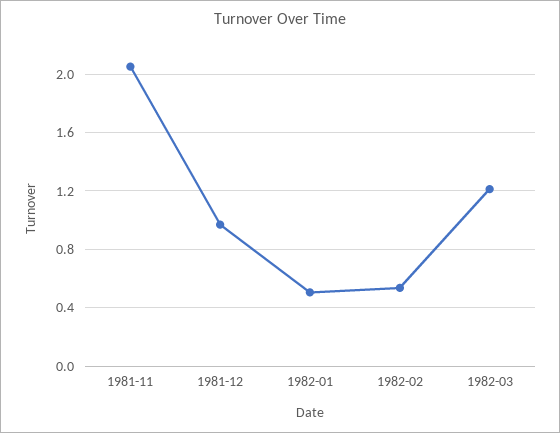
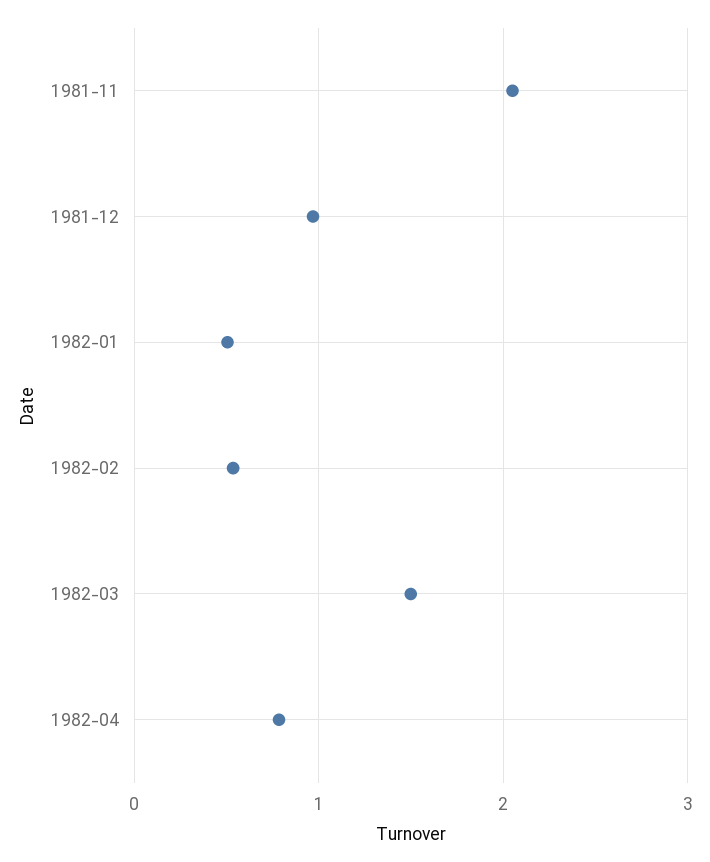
1982-03: 1.2 -> 1.5
1982-04: none -> 0.8

